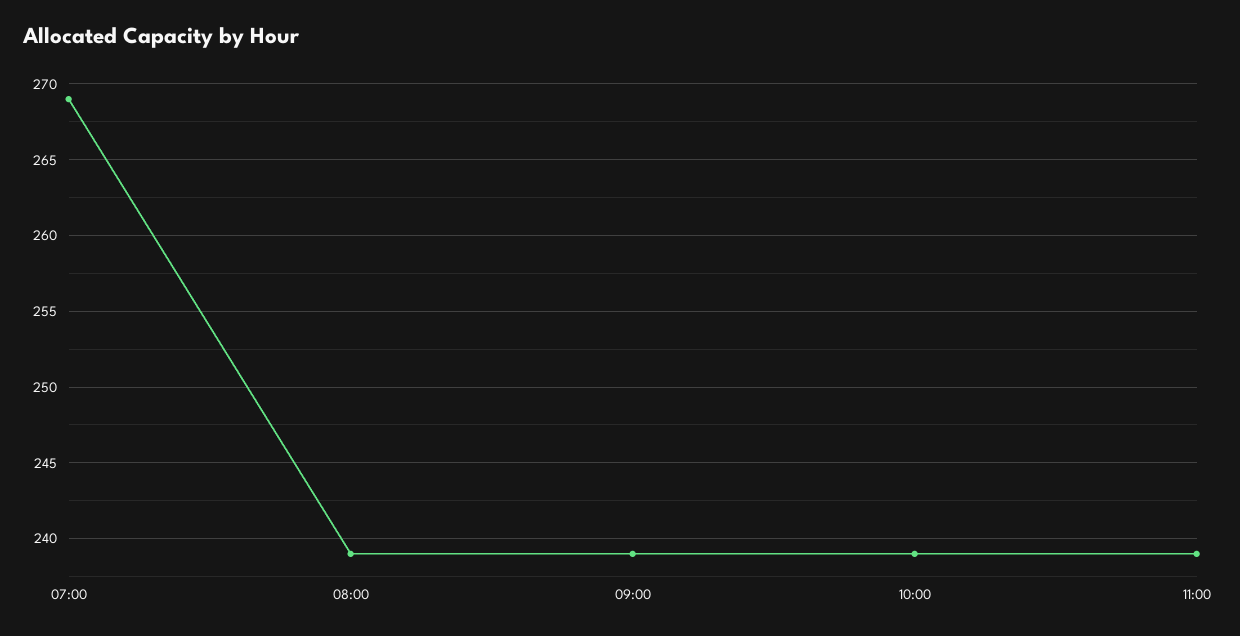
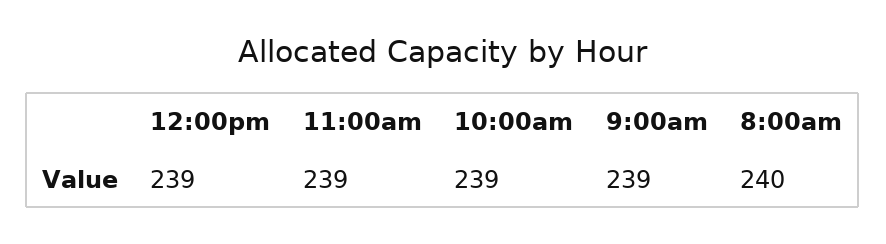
07:00: 269 -> none
08:00: 239 -> 240
12:00pm: none -> 239

